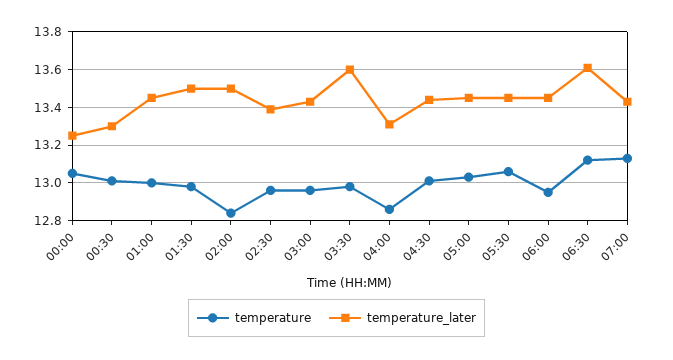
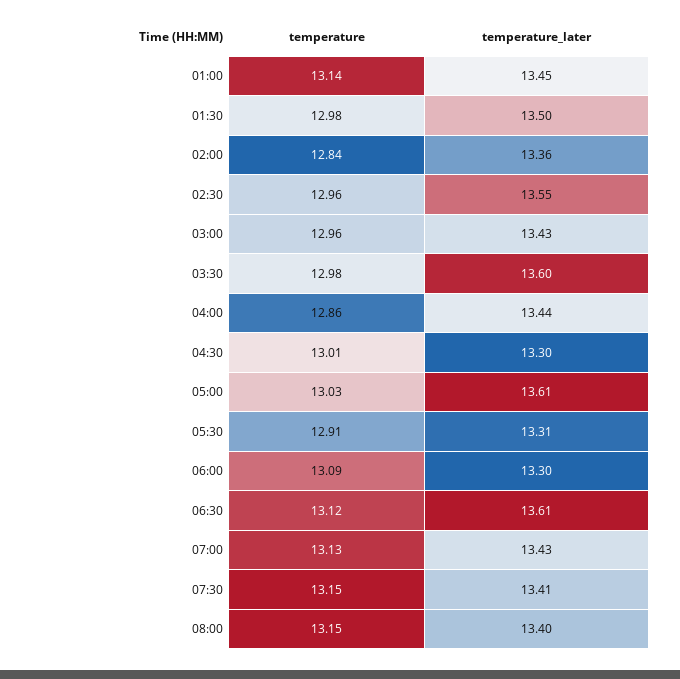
temperature, 00:00: 13.05 -> none
temperature_later, 00:00: 13.25 -> none
temperature, 00:30: 13 -> none
temperature_later, 00:30: 13.3 -> none
temperature, 01:00: 13 -> 13.14
temperature_later, 02:00: 13.5 -> 13.36
temperature_later, 02:30: 13.4 -> 13.55
temperature_later, 04:00: 13.3 -> 13.44
temperature_later, 04:30: 13.45 -> 13.3
temperature_later, 05:00: 13.45 -> 13.61
temperature, 05:30: 13.05 -> 12.91
temperature_later, 05:30: 13.45 -> 13.31
temperature, 06:00: 12.95 -> 13.09
temperature_later, 06:00: 13.45 -> 13.3
temperature, 07:30: none -> 13.15
temperature_later, 07:30: none -> 13.41
temperature, 08:00: none -> 13.15
temperature_later, 08:00: none -> 13.4

